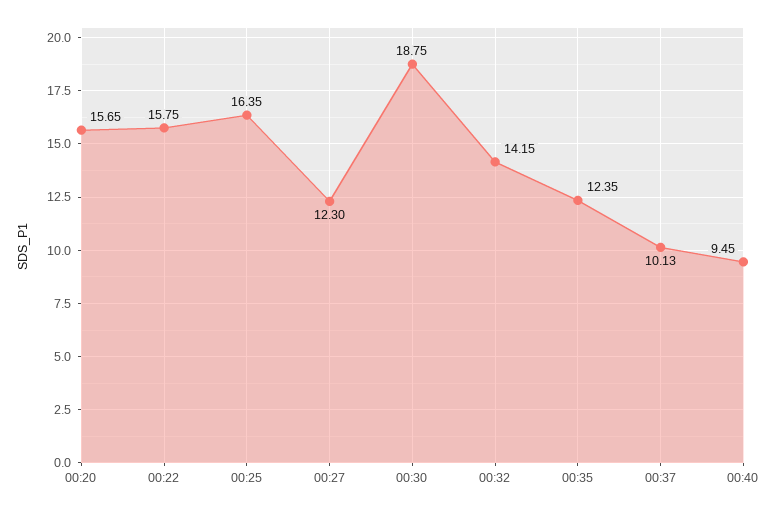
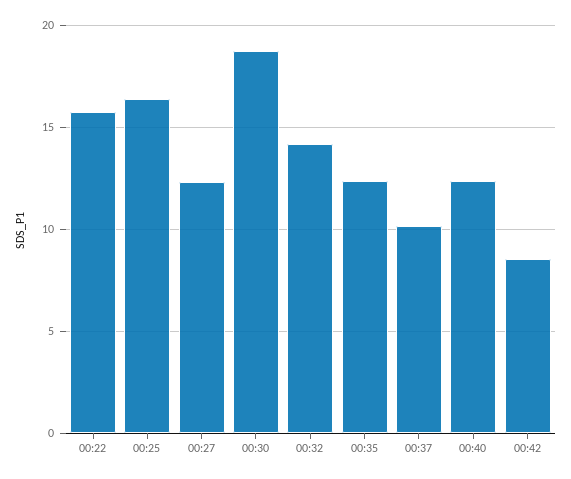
00:20: 15.65 -> none
00:40: 9.45 -> 12.5
00:42: none -> 8.5

